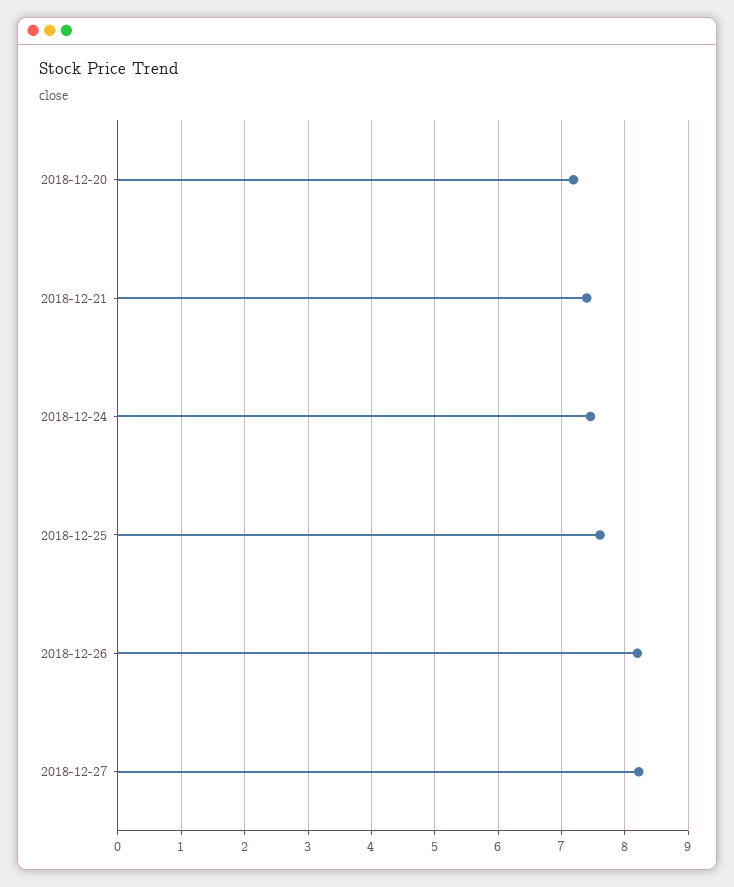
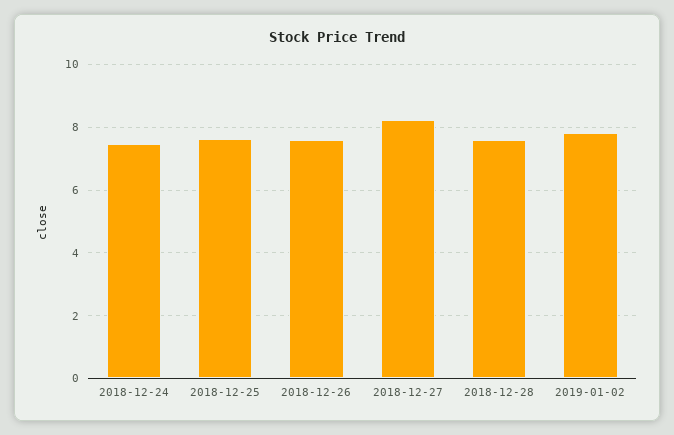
2018-12-20: 7.2 -> none
2018-12-21: 7.4 -> none
2018-12-26: 8.2 -> 7.6
2018-12-28: none -> 7.6
2019-01-02: none -> 7.8

